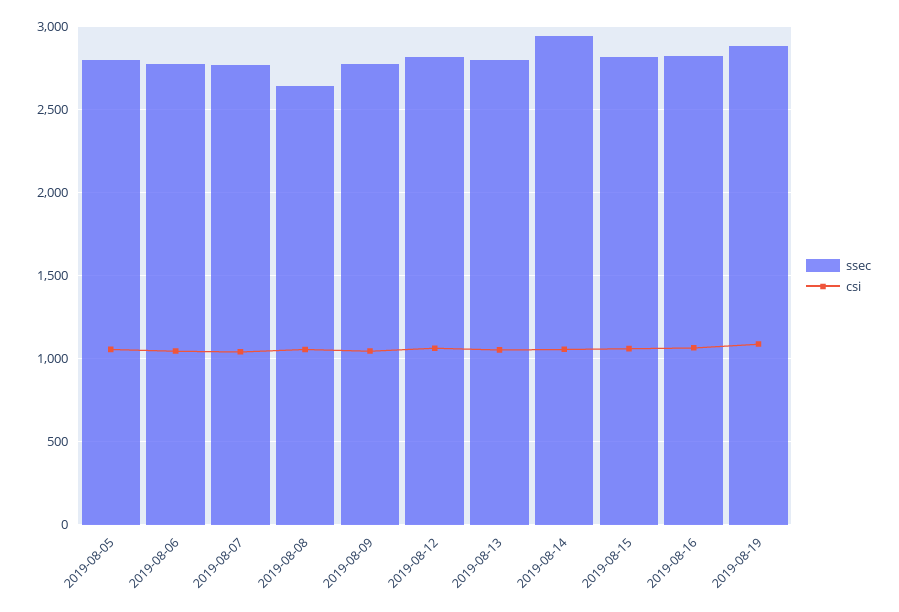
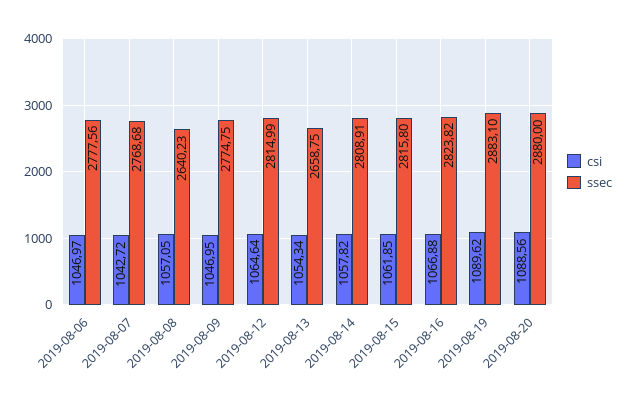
ssec, 2019-08-05: 2800 -> none
csi, 2019-08-05: 1050 -> none
ssec, 2019-08-13: 2800 -> 2658.75
ssec, 2019-08-14: 2950 -> 2808.91
csi, 2019-08-20: none -> 1088.56
ssec, 2019-08-20: none -> 2880

